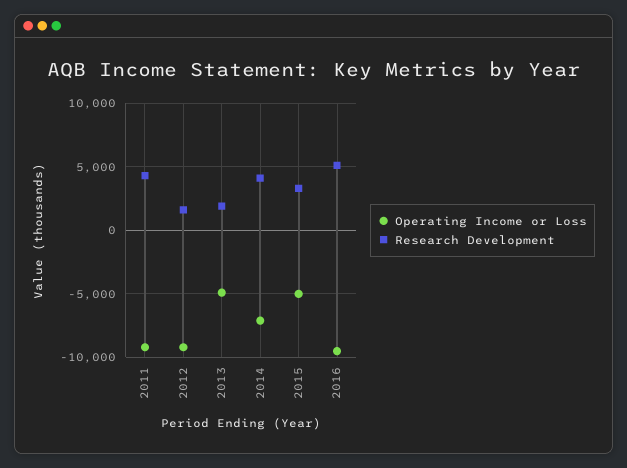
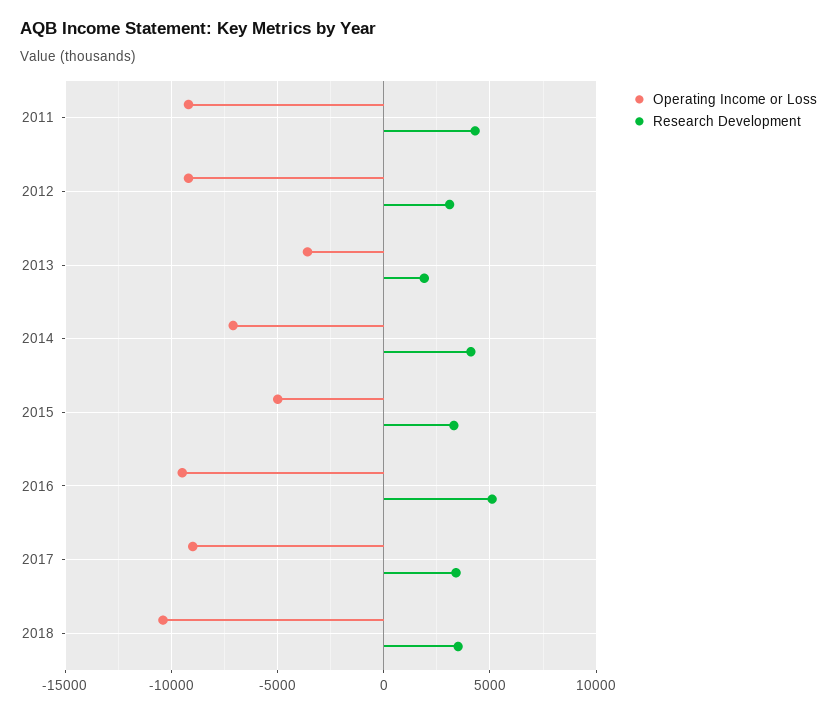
Research Development, 2012: 1500 -> 3000
Operating Income or Loss, 2013: -5000 -> -3500
Operating Income or Loss, 2017: none -> -9000
Research Development, 2017: none -> 3500
Operating Income or Loss, 2018: none -> -10500
Research Development, 2018: none -> 3500

